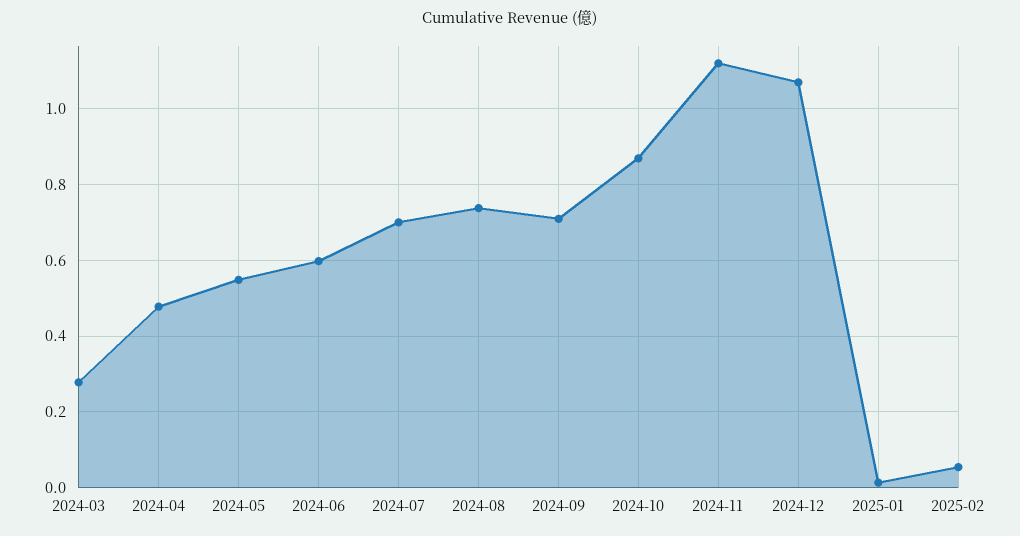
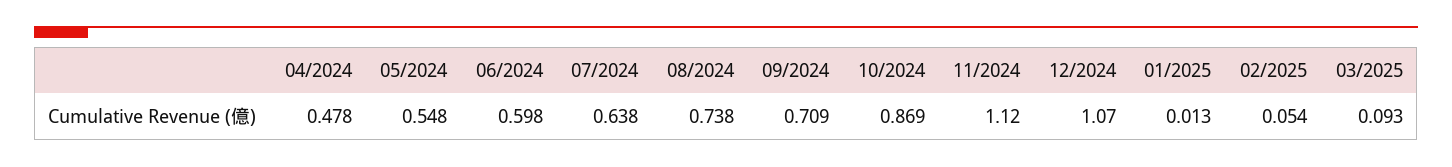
2024-03: 0.28 -> none
2024-07: 0.7 -> 0.638
03/2025: none -> 0.093

